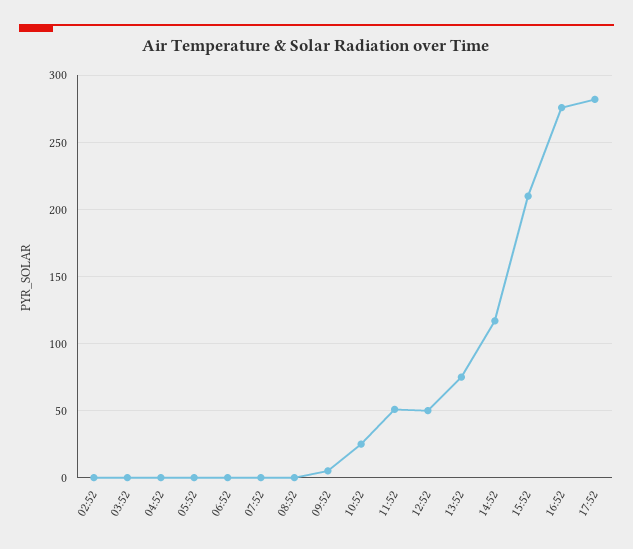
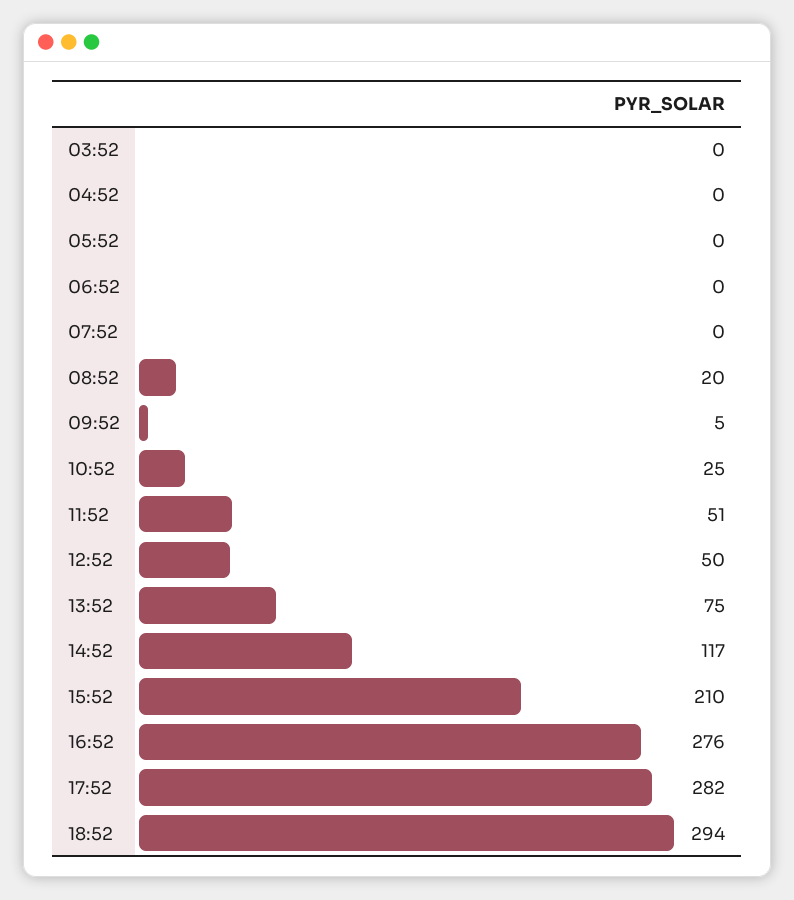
02:52: 0 -> none
08:52: 0 -> 20
18:52: none -> 294

